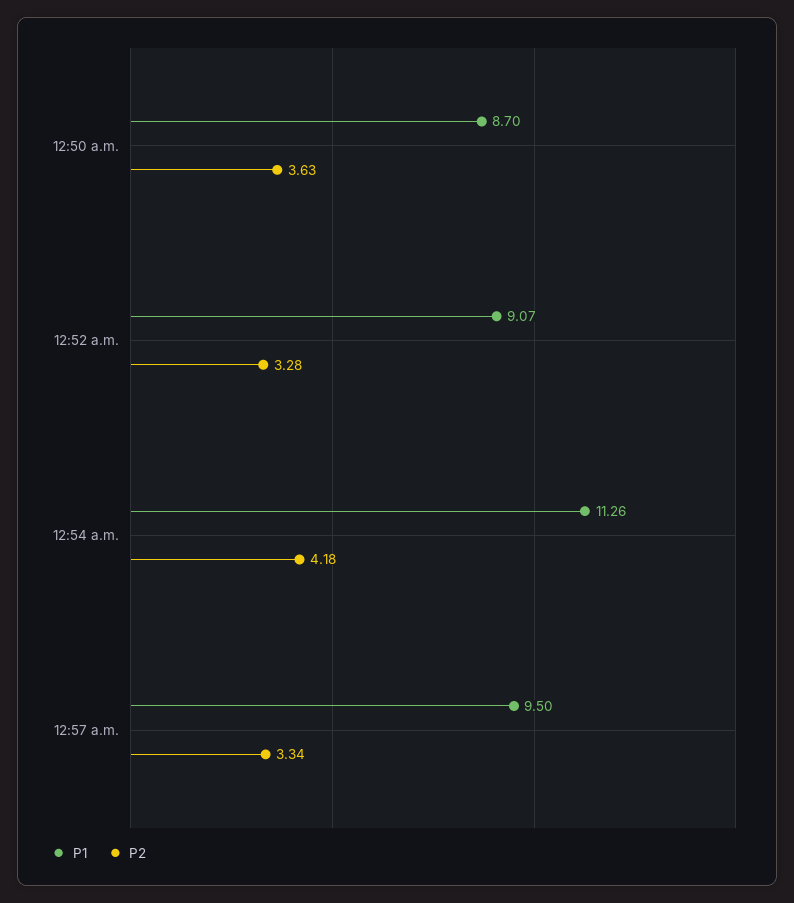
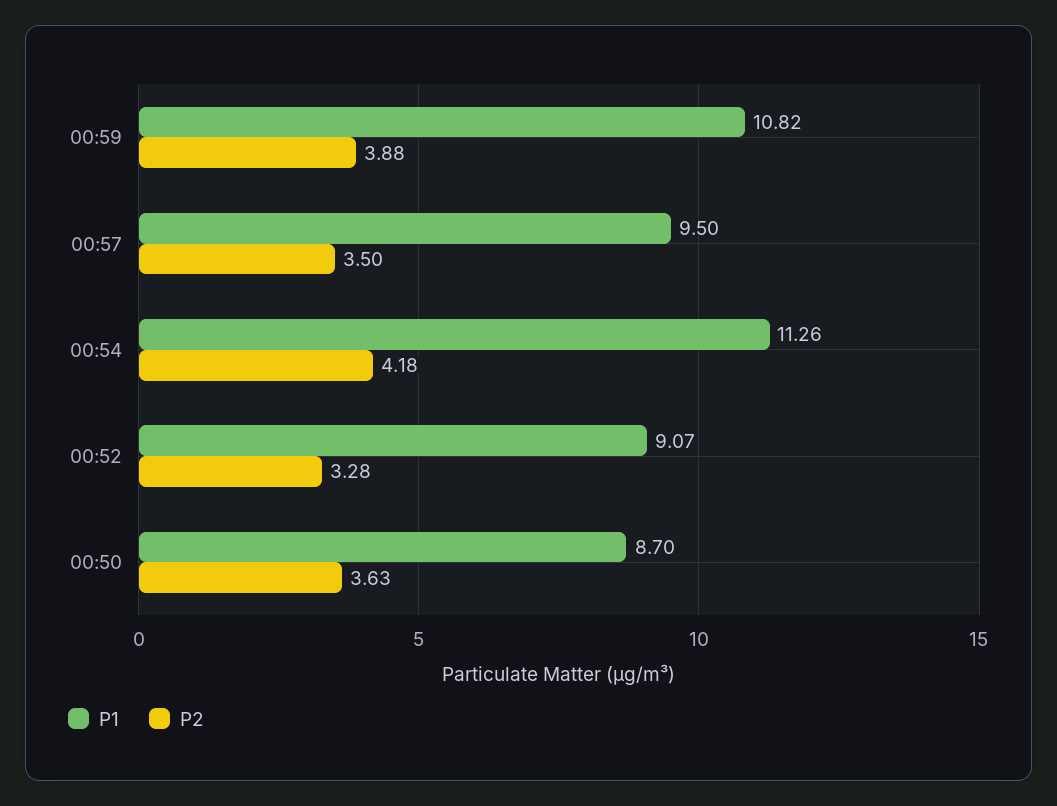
P2, 12:57 a.m.: 3.34 -> 3.5
P1, 00:59: none -> 10.82
P2, 00:59: none -> 3.88

